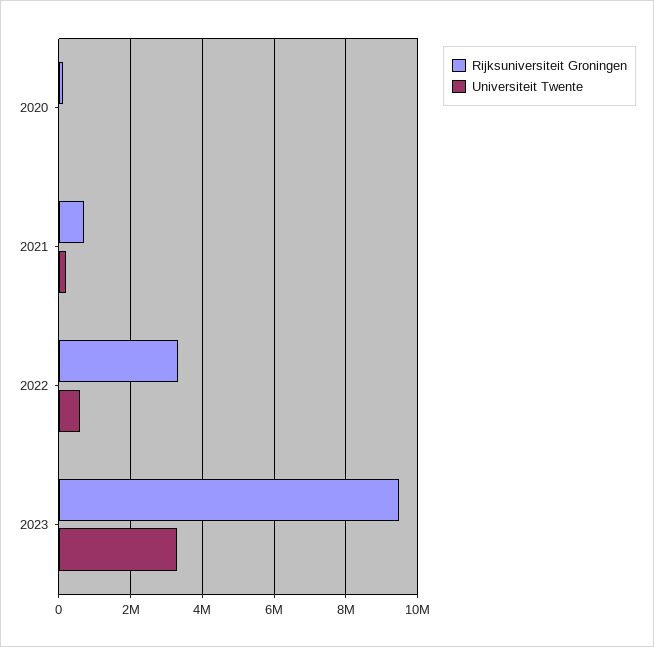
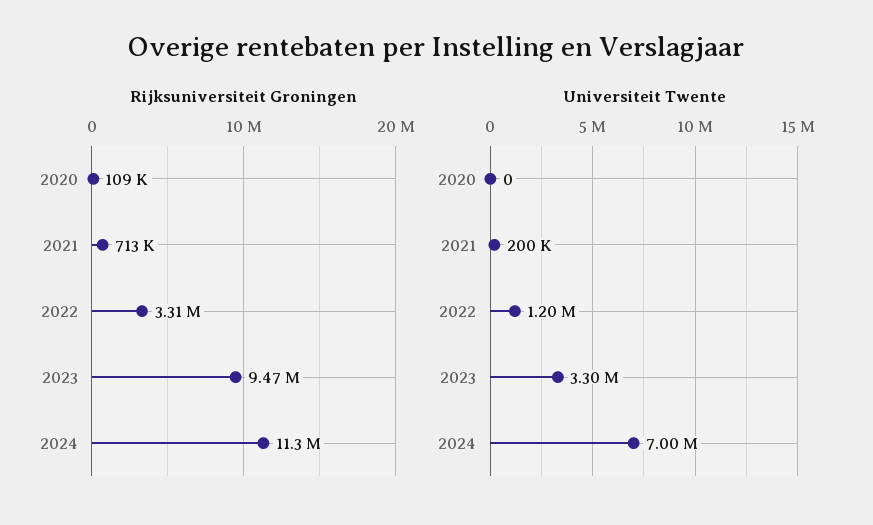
Universiteit Twente, 2022: 600000 -> 1200000
Rijksuniversiteit Groningen, 2024: none -> 11300000
Universiteit Twente, 2024: none -> 7000000

